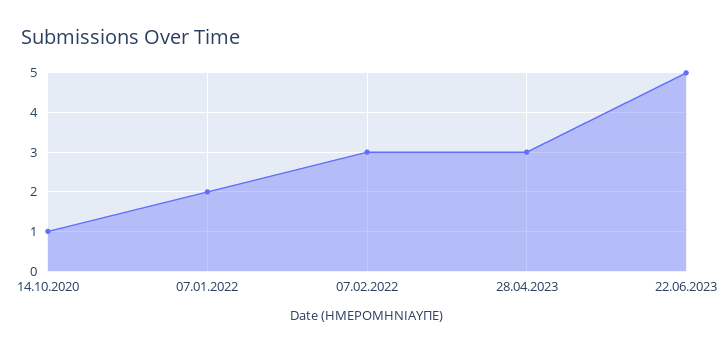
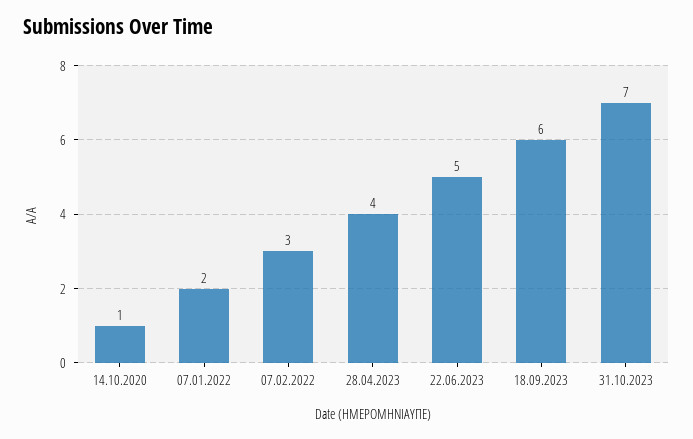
28.04.2023: 3 -> 4
18.09.2023: none -> 6
31.10.2023: none -> 7

